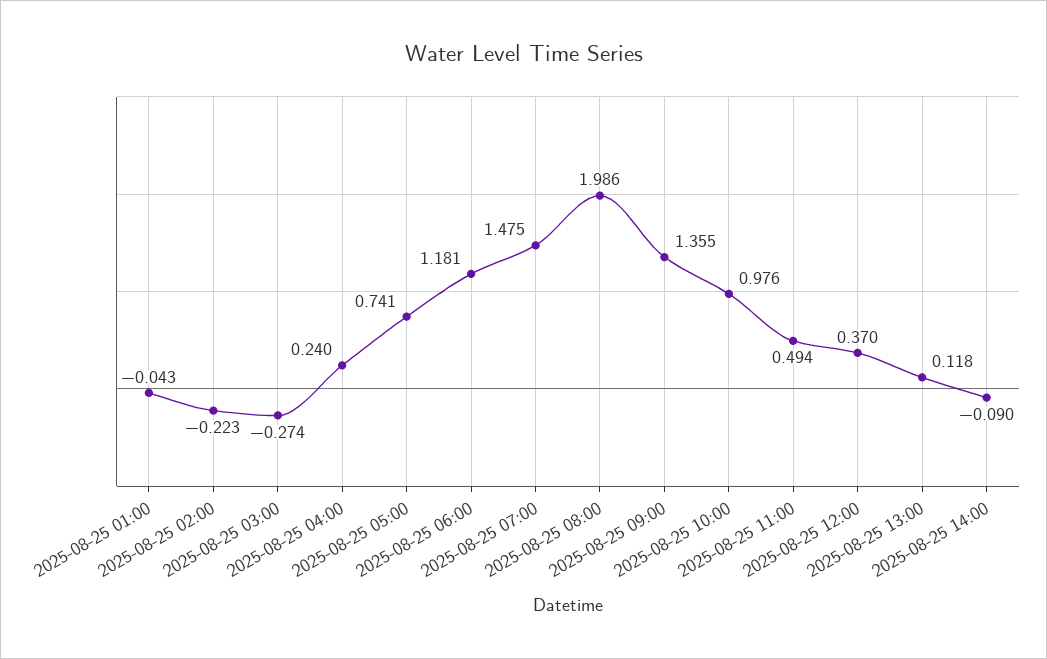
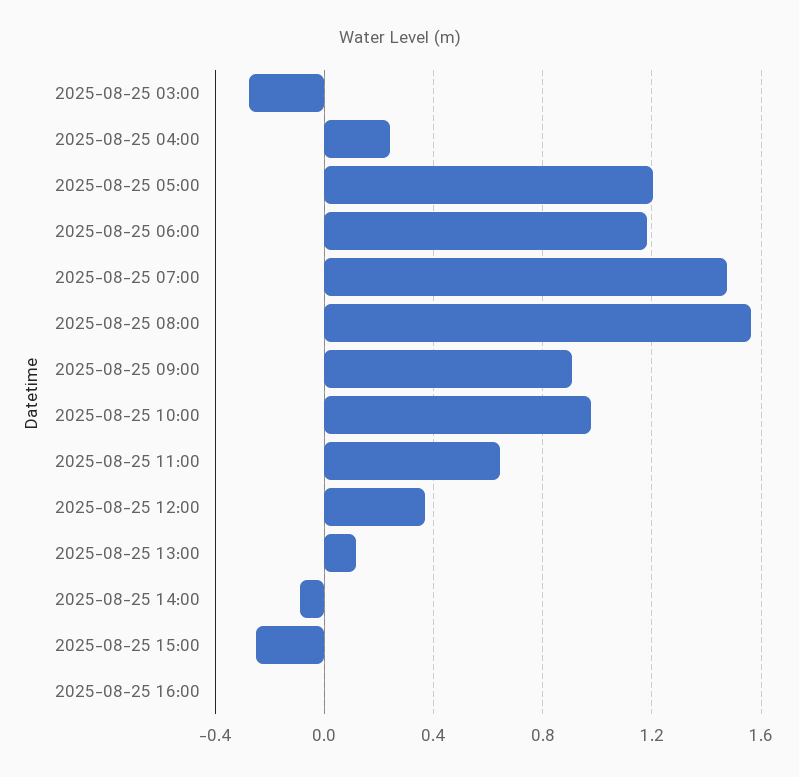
2025-08-25 01:00: -0.043 -> none
2025-08-25 02:00: -0.223 -> none
2025-08-25 05:00: 0.741 -> 1.2
2025-08-25 08:00: 1.986 -> 1.55
2025-08-25 09:00: 1.355 -> 0.9
2025-08-25 11:00: 0.494 -> 0.65
2025-08-25 15:00: none -> -0.25
2025-08-25 16:00: none -> 0

